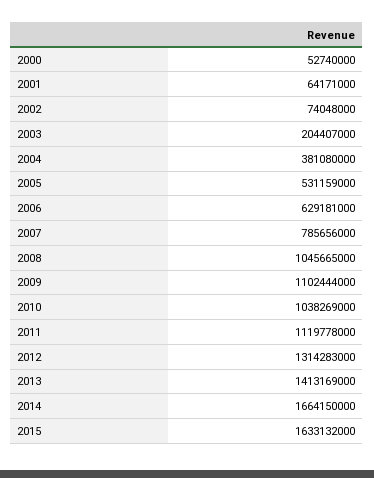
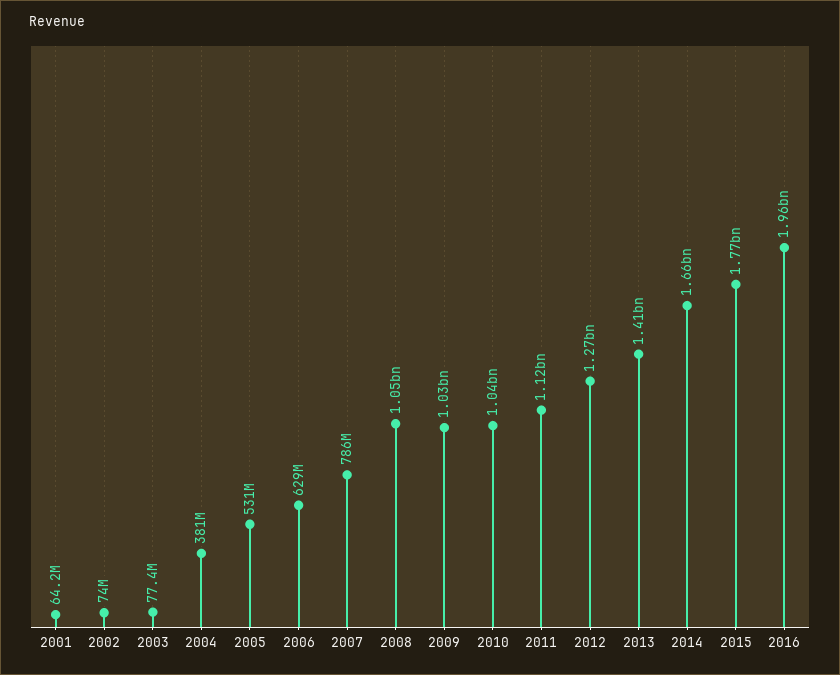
2000: 52740000 -> none
2003: 204407000 -> 77400000
2009: 1102444000 -> 1030000000
2012: 1314283000 -> 1270000000
2015: 1633132000 -> 1770000000
2016: none -> 1960000000

